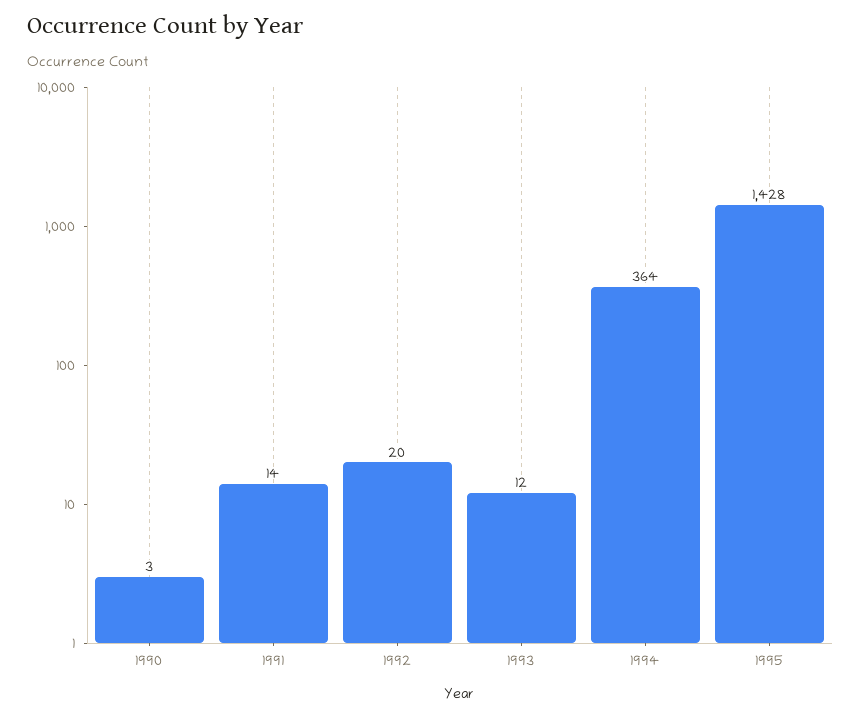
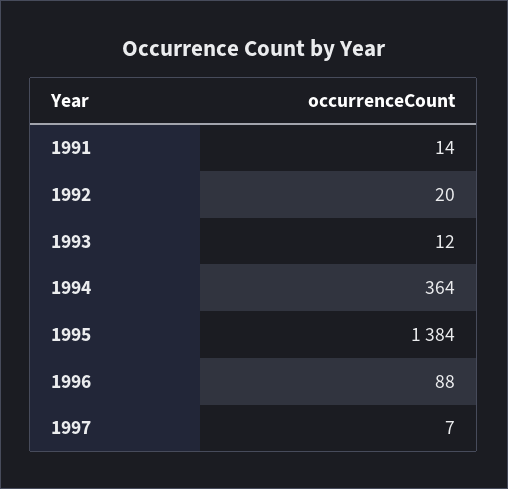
1990: 3 -> none
1995: 1428 -> 1384
1996: none -> 88
1997: none -> 7

